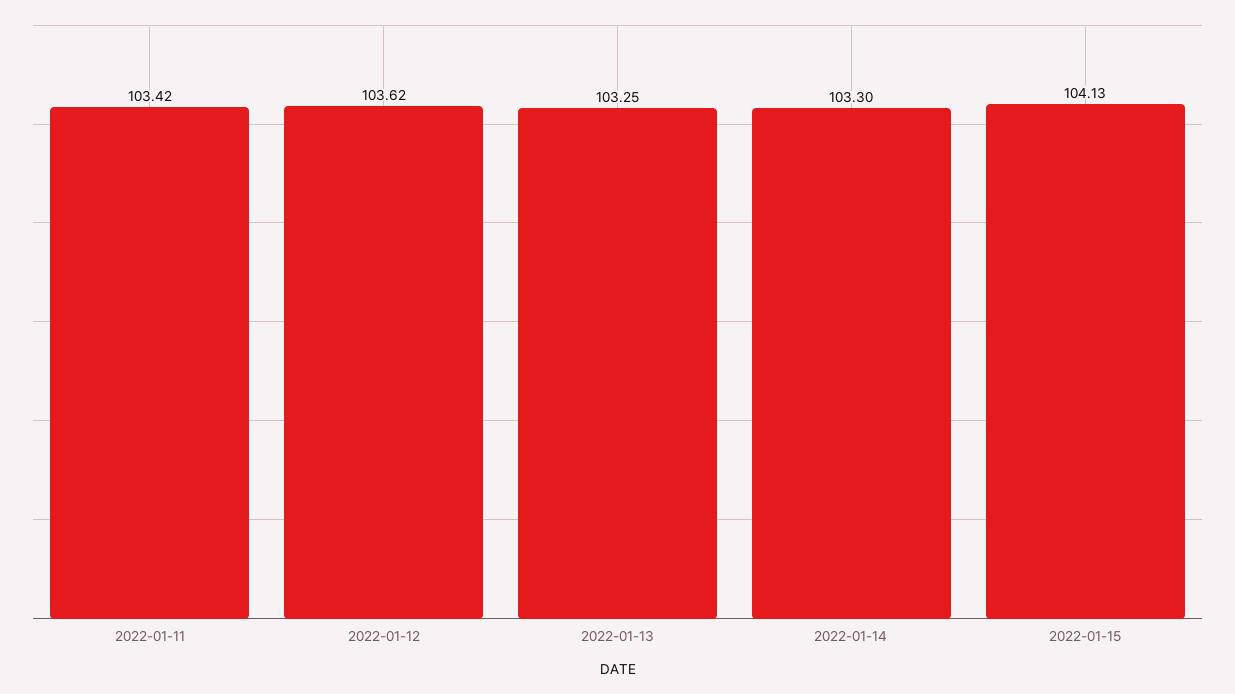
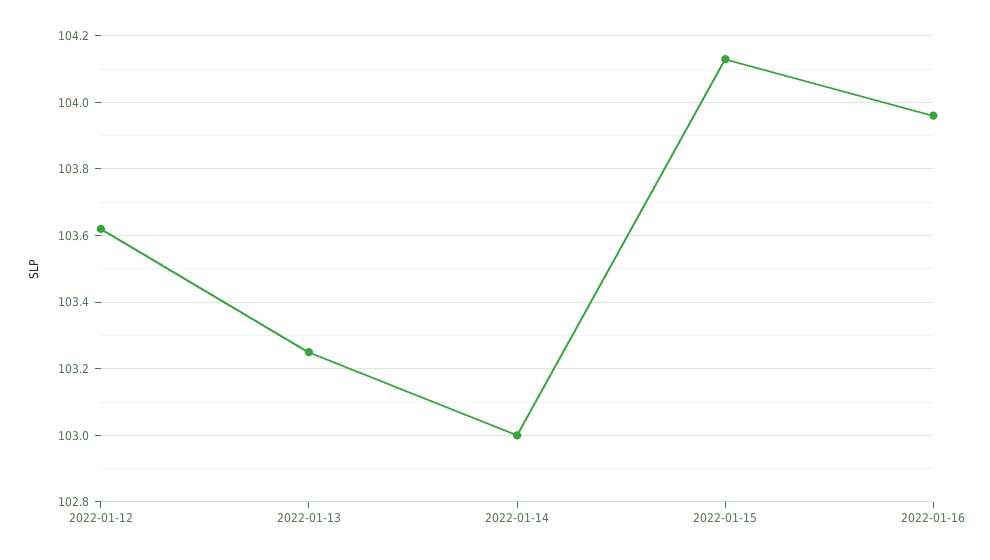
2022-01-11: 103.42 -> none
2022-01-14: 103.3 -> 103
2022-01-16: none -> 103.95

